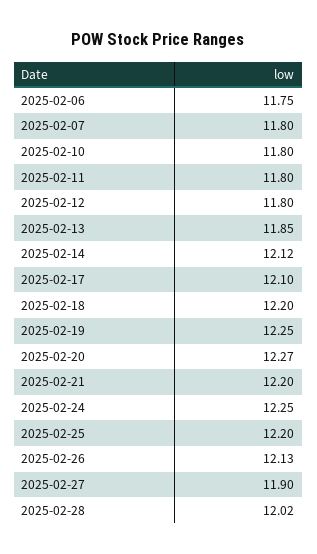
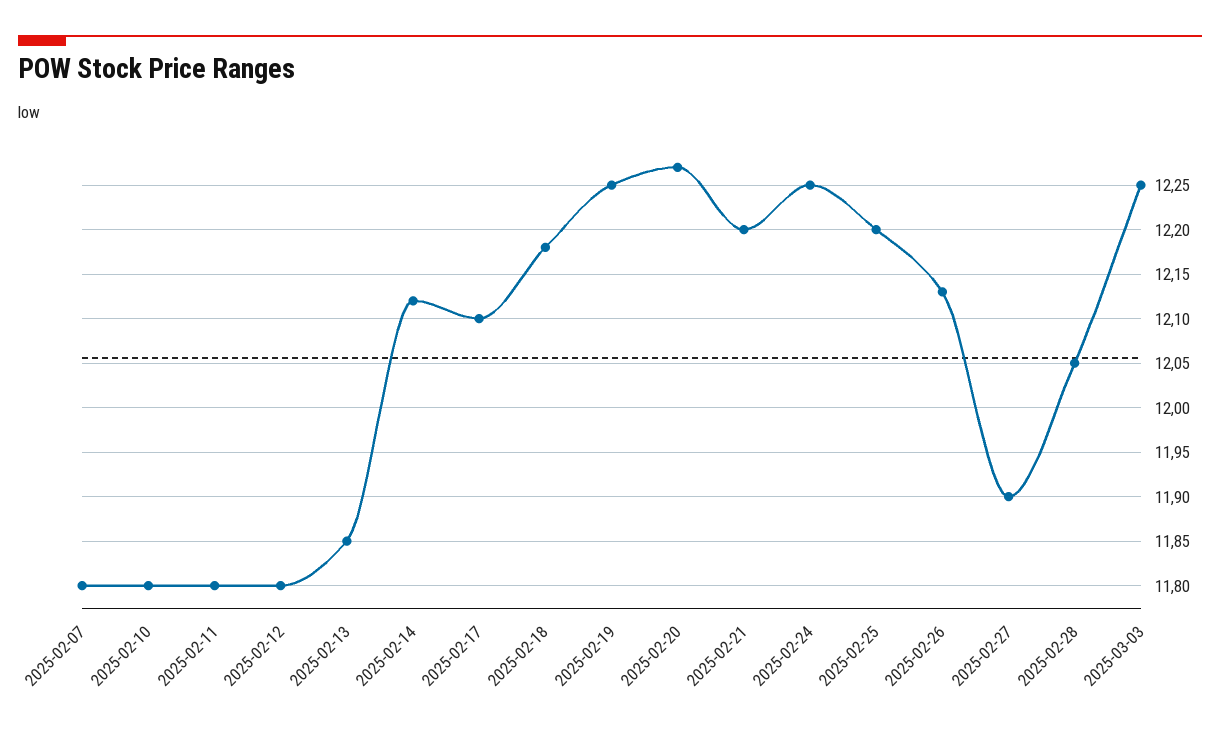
2025-02-06: 11.75 -> none
2025-02-18: 12.2 -> 12.18
2025-02-28: 12.02 -> 12.05
2025-03-03: none -> 12.25

